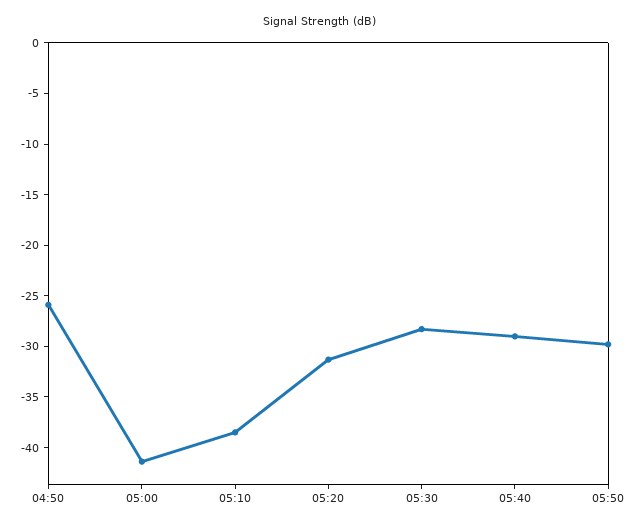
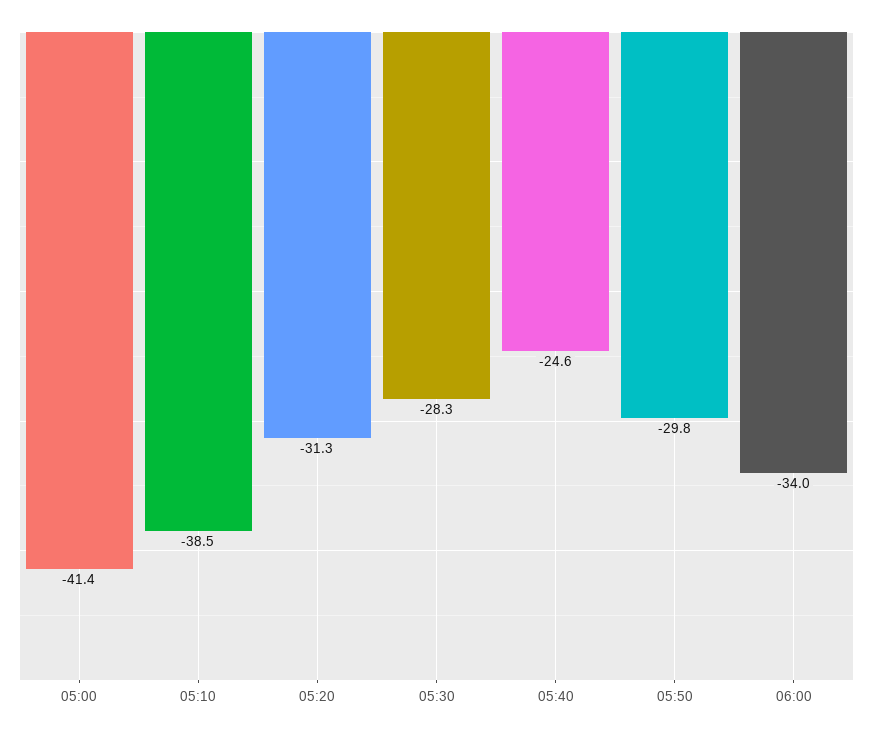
04:50: -26 -> none
05:40: -29 -> -24.6
06:00: none -> -34

